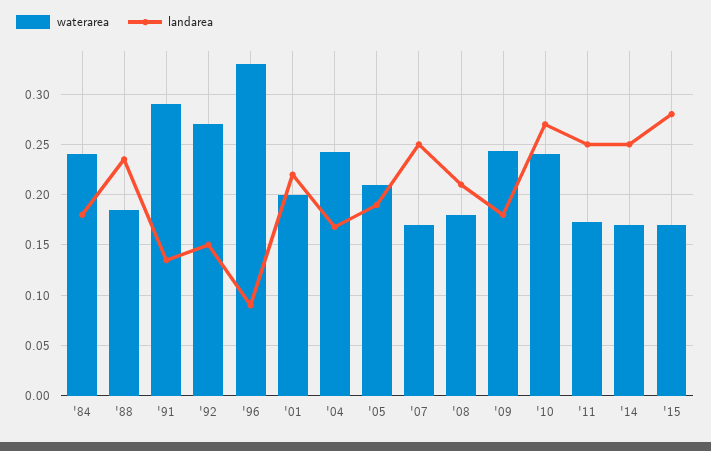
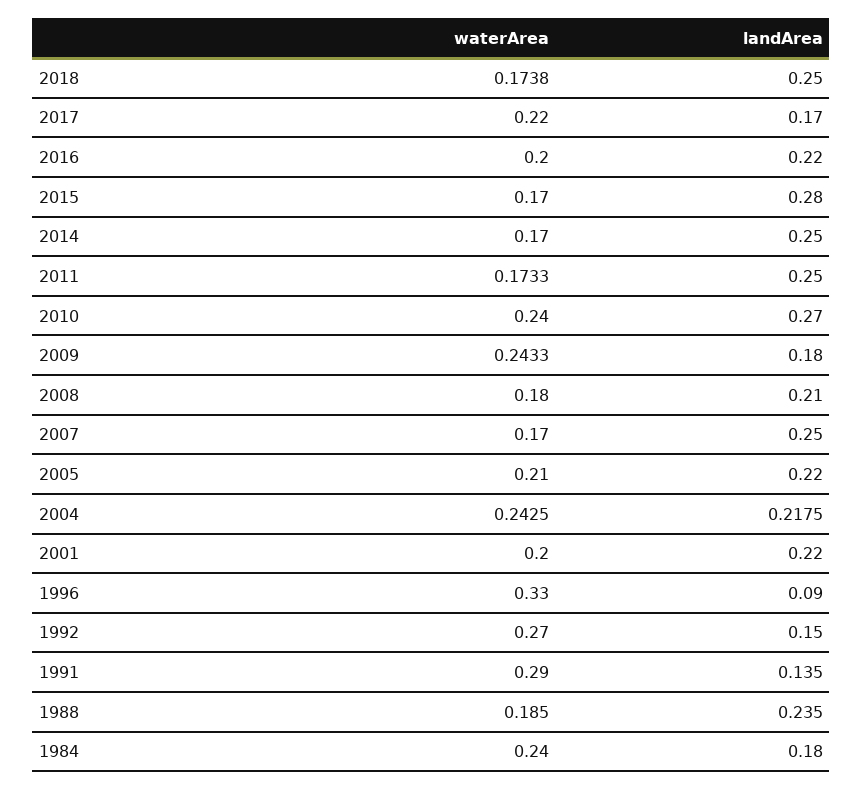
landarea, '04: 0.17 -> 0.2175
landarea, '05: 0.19 -> 0.22
waterarea, 2018: none -> 0.1738
landarea, 2018: none -> 0.25
waterarea, 2017: none -> 0.22
landarea, 2017: none -> 0.17
waterarea, 2016: none -> 0.2
landarea, 2016: none -> 0.22

